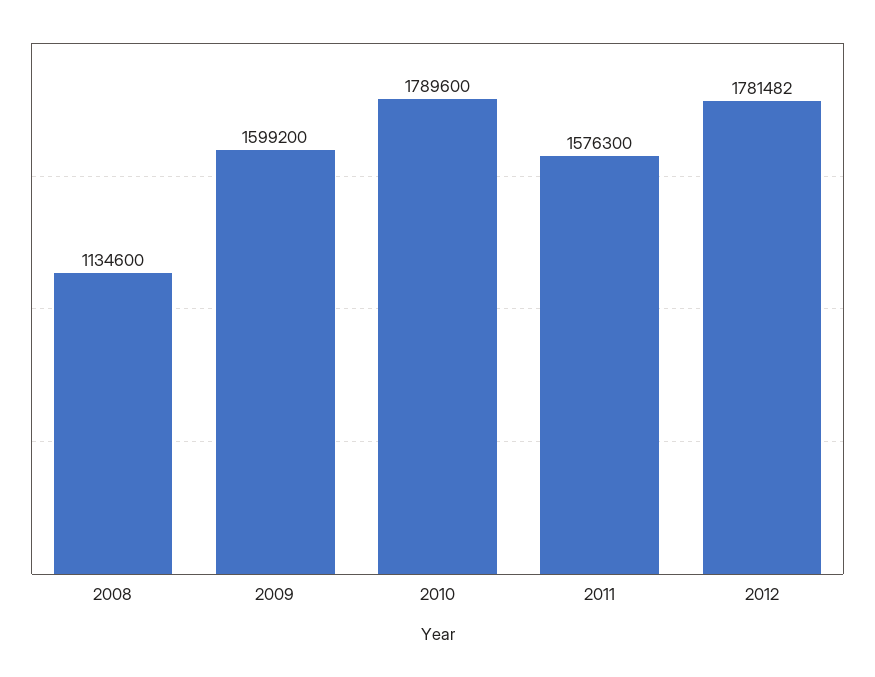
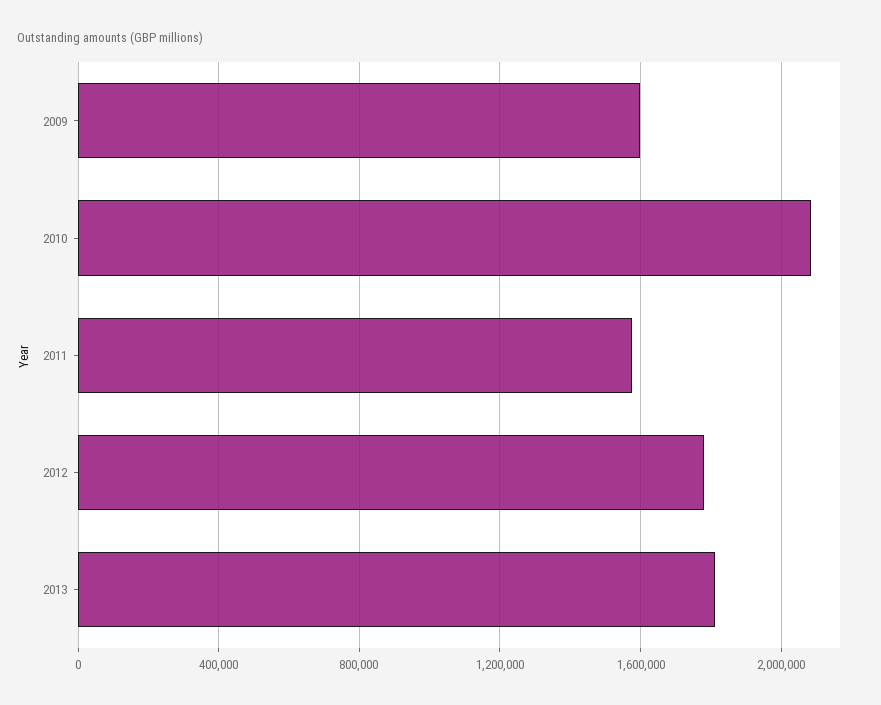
2008: 1134600 -> none
2010: 1789600 -> 2100000
2013: none -> 1800000

